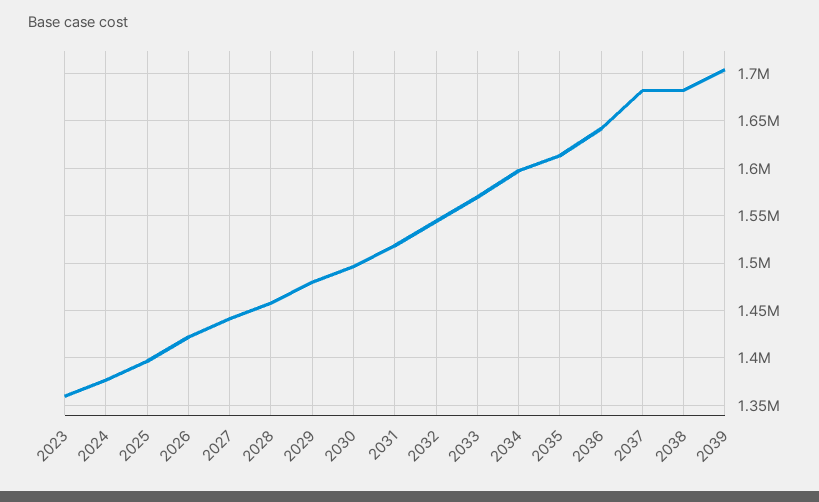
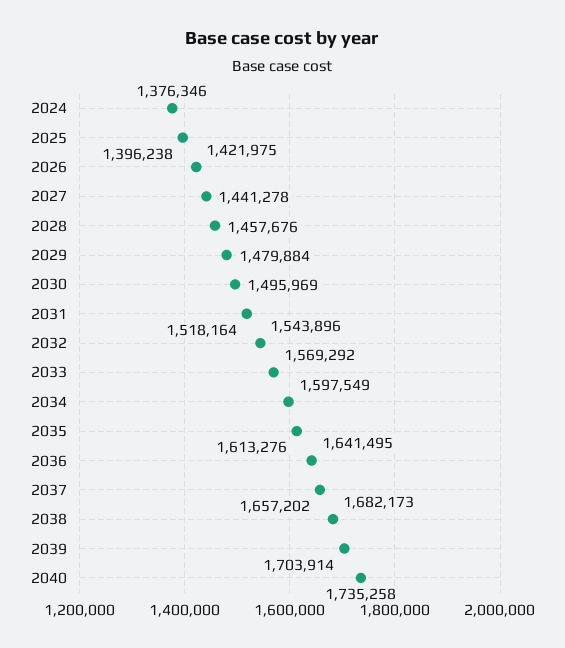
2023: 1360000 -> none
2037: 1680000 -> 1657202
2040: none -> 1735258

